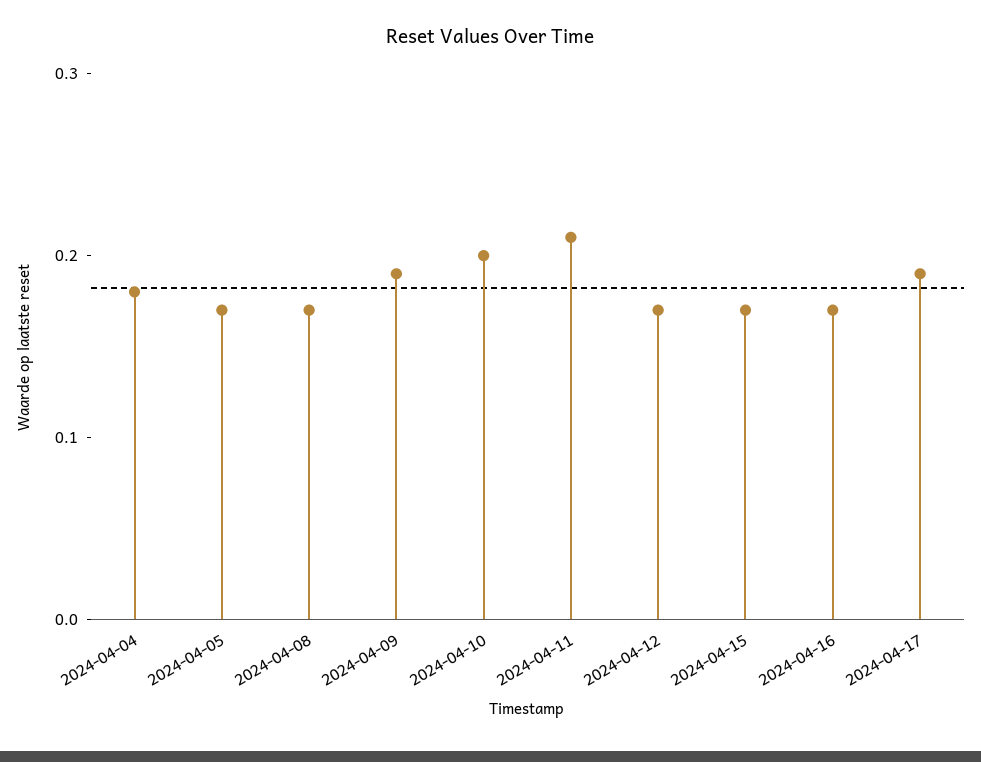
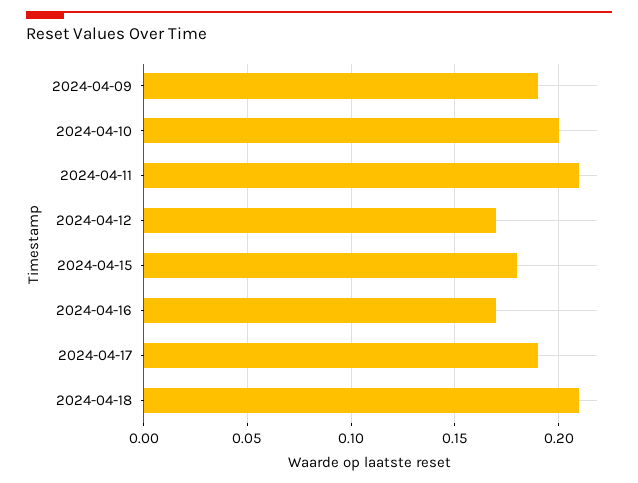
2024-04-04: 0.18 -> none
2024-04-05: 0.17 -> none
2024-04-08: 0.17 -> none
2024-04-15: 0.17 -> 0.18
2024-04-18: none -> 0.21

